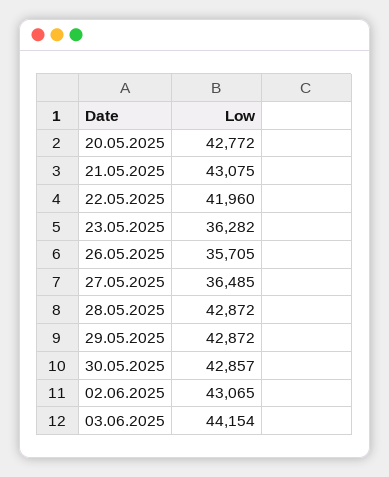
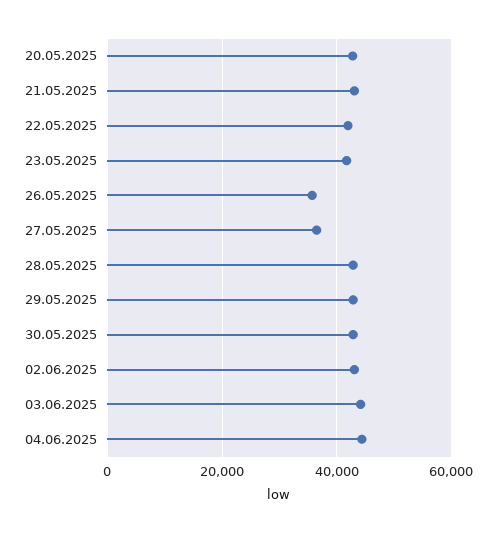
23.05.2025: 36282 -> 42000
04.06.2025: none -> 44000

